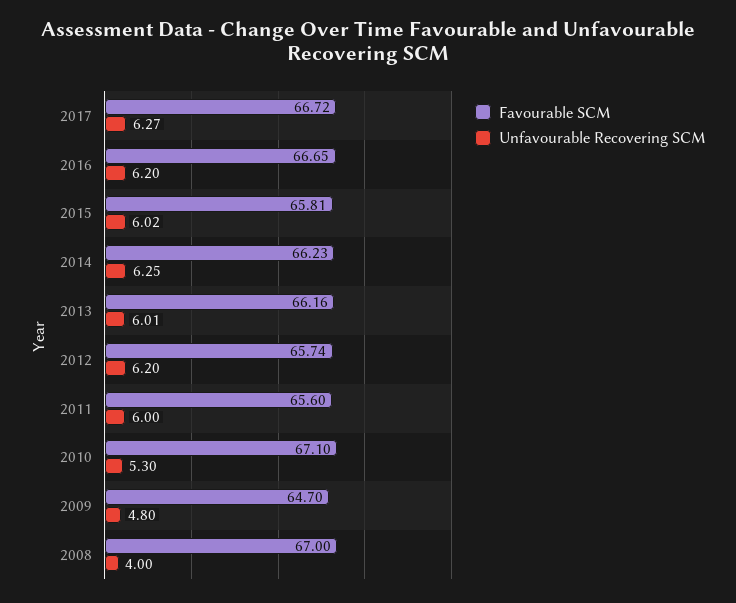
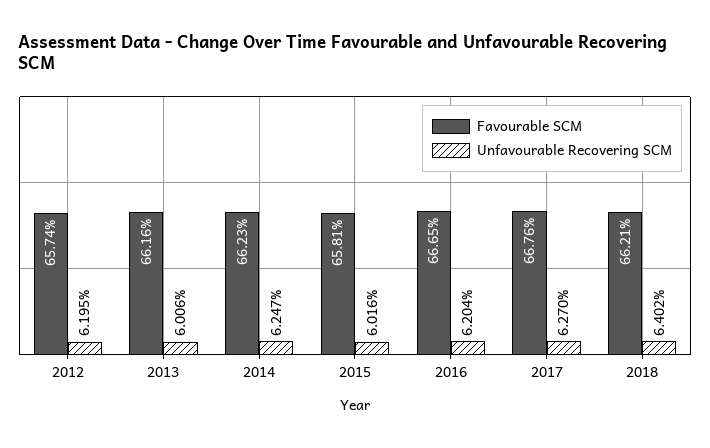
Favourable SCM, 2017: 66.72 -> 66.76
Favourable SCM, 2011: 65.6 -> none
Unfavourable Recovering SCM, 2011: 6 -> none
Favourable SCM, 2010: 67.1 -> none
Unfavourable Recovering SCM, 2010: 5.3 -> none
Favourable SCM, 2009: 64.7 -> none
Unfavourable Recovering SCM, 2009: 4.8 -> none
Favourable SCM, 2008: 67 -> none
Unfavourable Recovering SCM, 2008: 4 -> none
Favourable SCM, 2018: none -> 66.21
Unfavourable Recovering SCM, 2018: none -> 6.402

